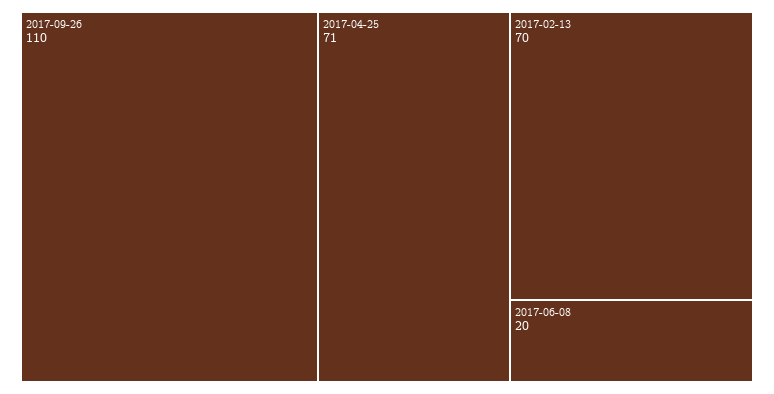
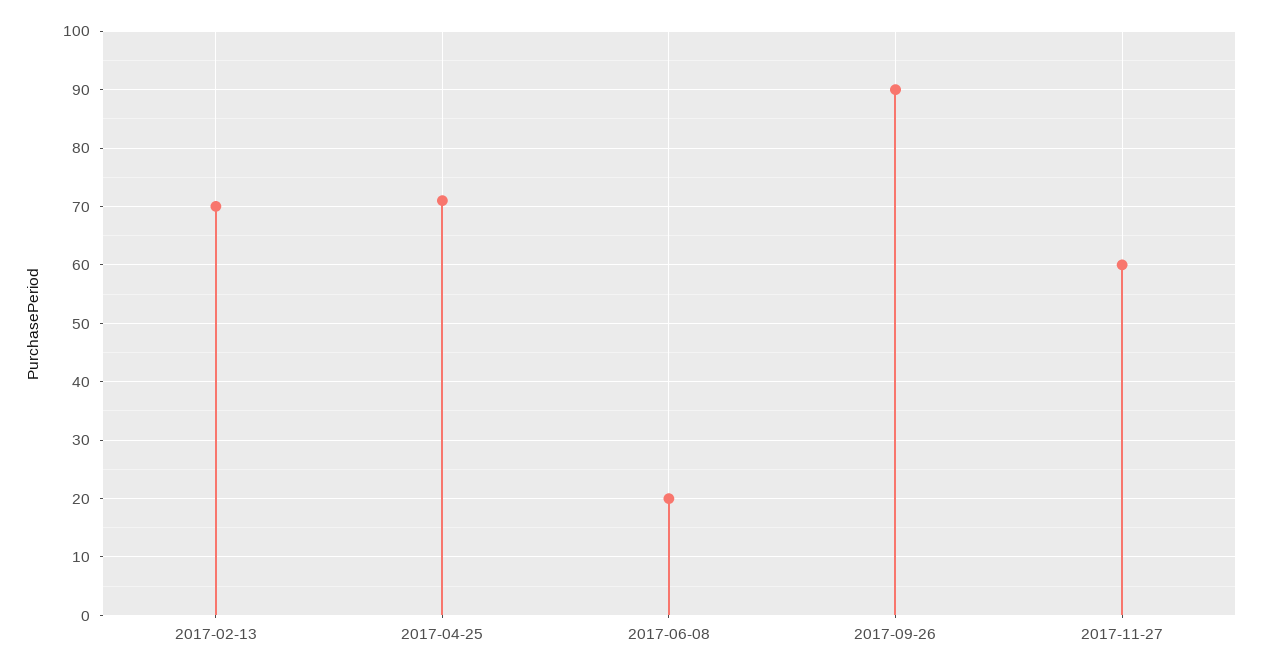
2017-09-26: 110 -> 90
2017-11-27: none -> 60

